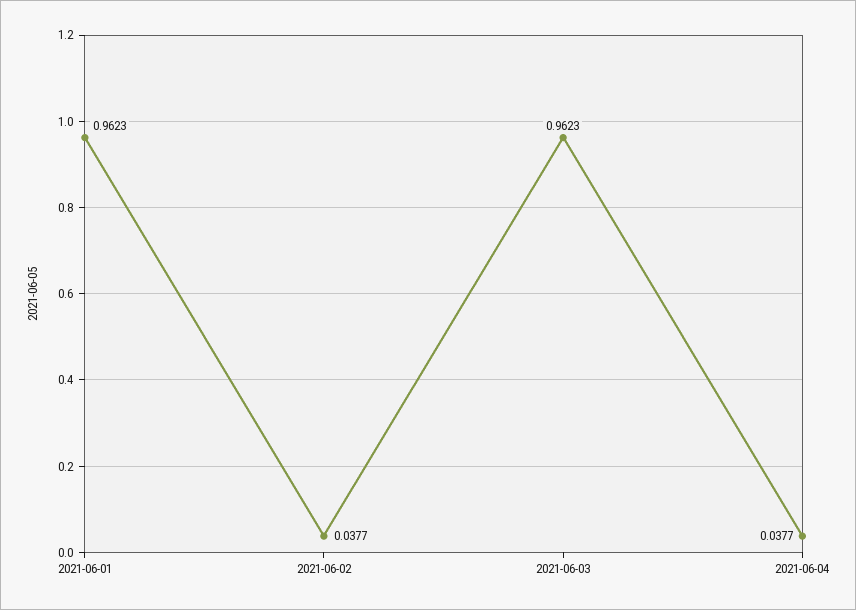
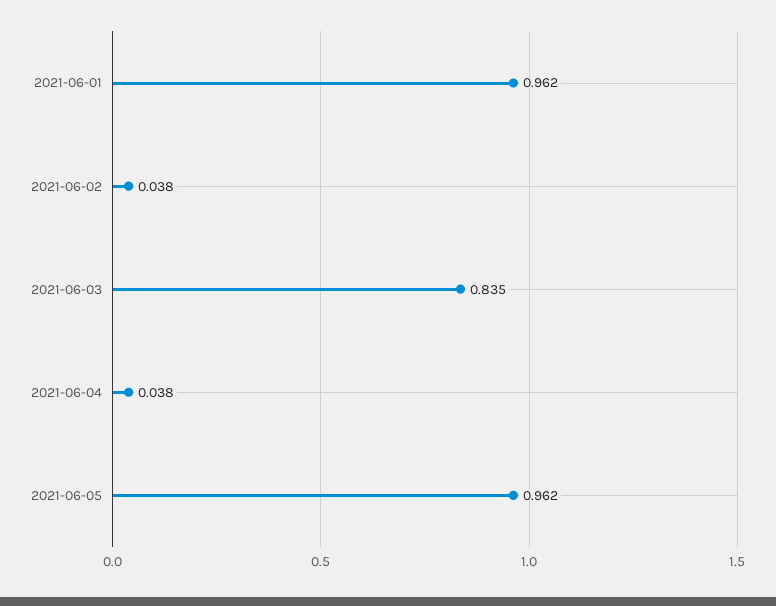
2021-06-03: 0.9623 -> 0.835
2021-06-05: none -> 0.962

